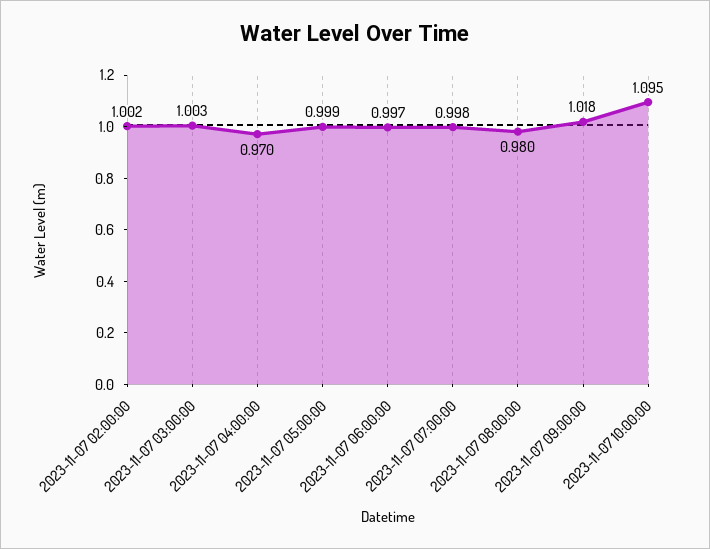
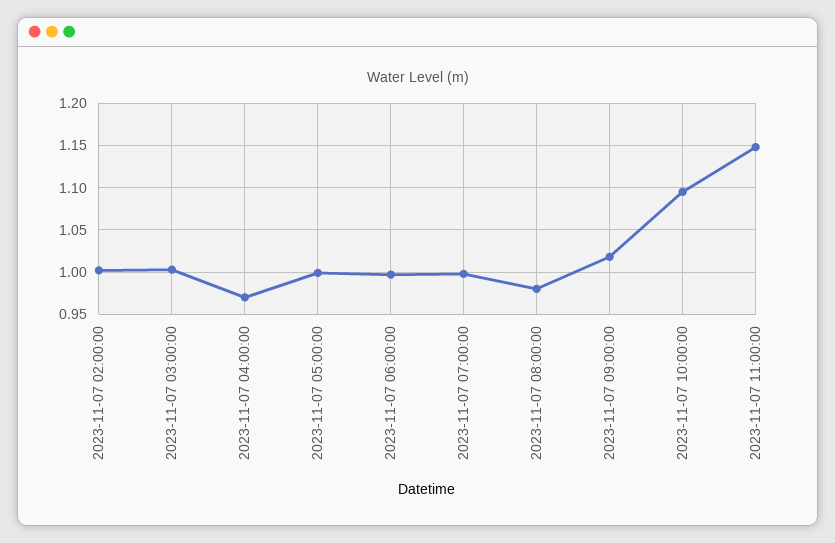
2023-11-07 11:00:00: none -> 1.15

